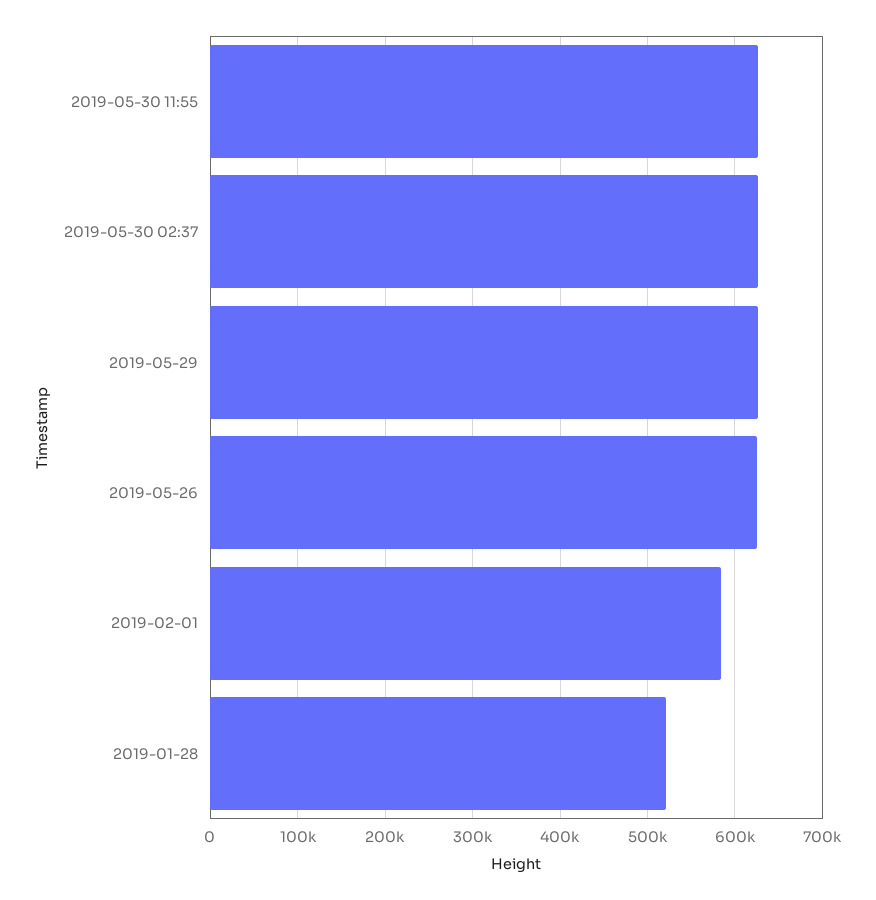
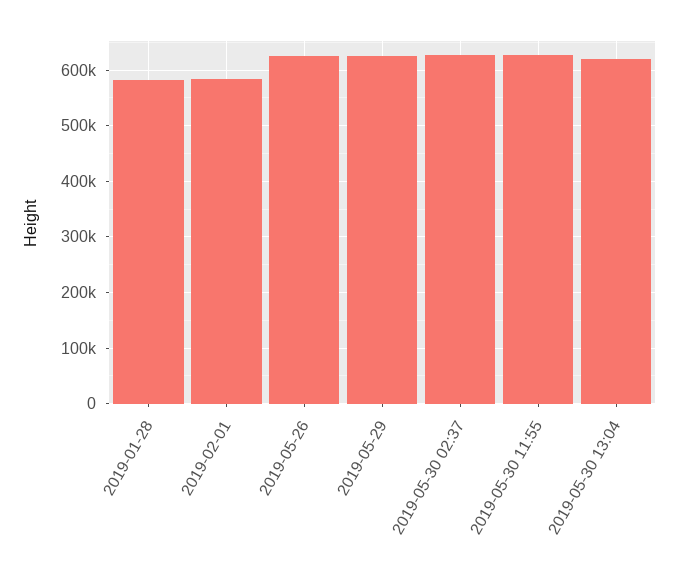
2019-01-28: 520000 -> 580000
2019-05-30 13:04: none -> 620000

